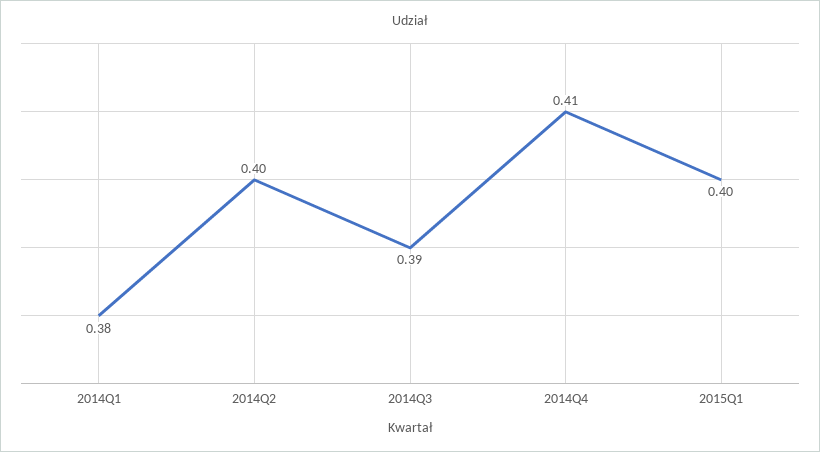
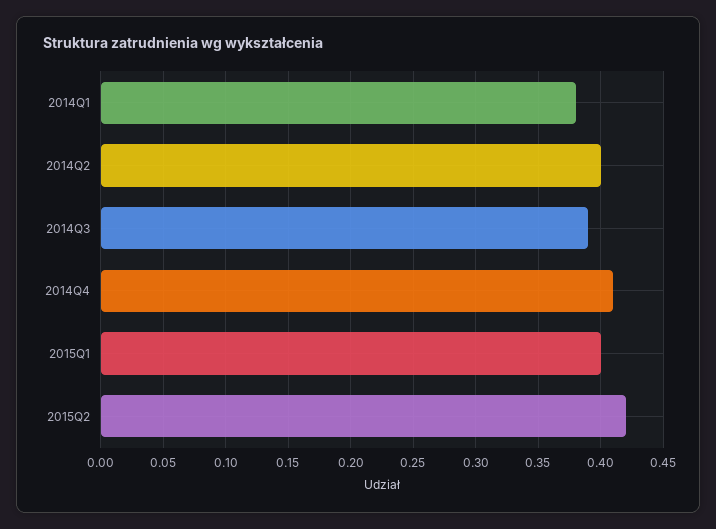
2015Q2: none -> 0.42

